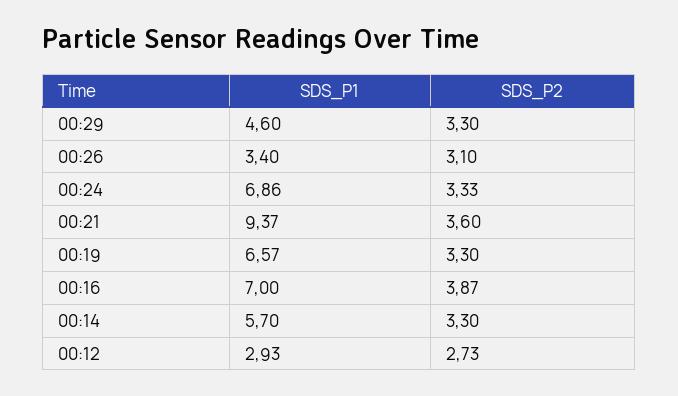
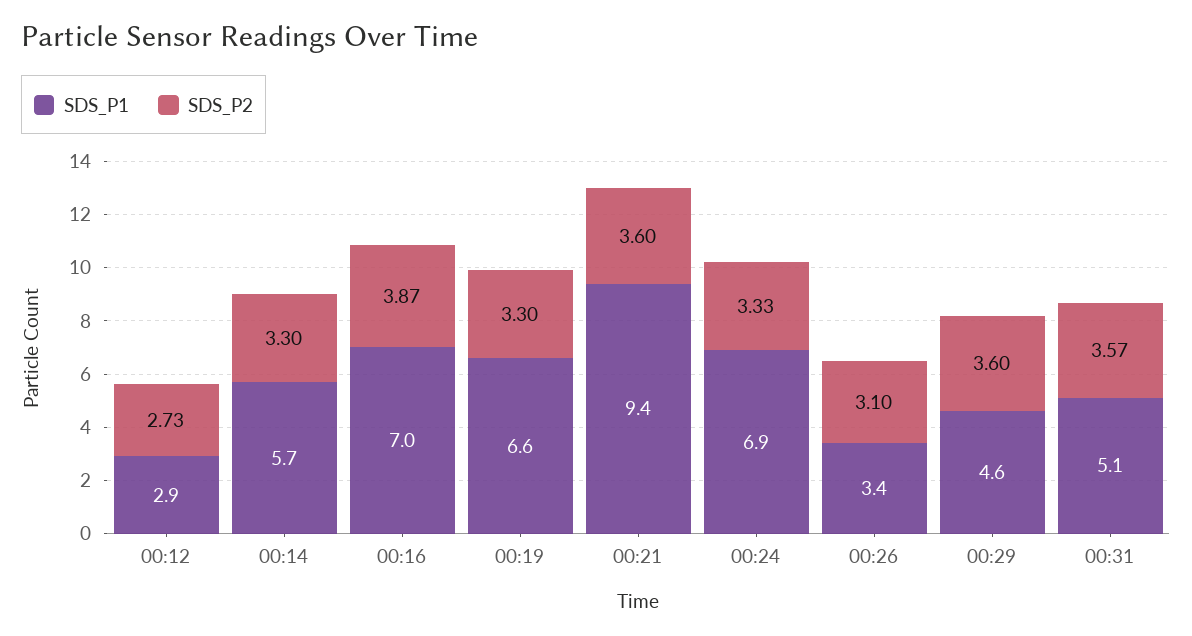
SDS_P2, 00:29: 3.3 -> 3.6
SDS_P1, 00:31: none -> 5.1
SDS_P2, 00:31: none -> 3.57

